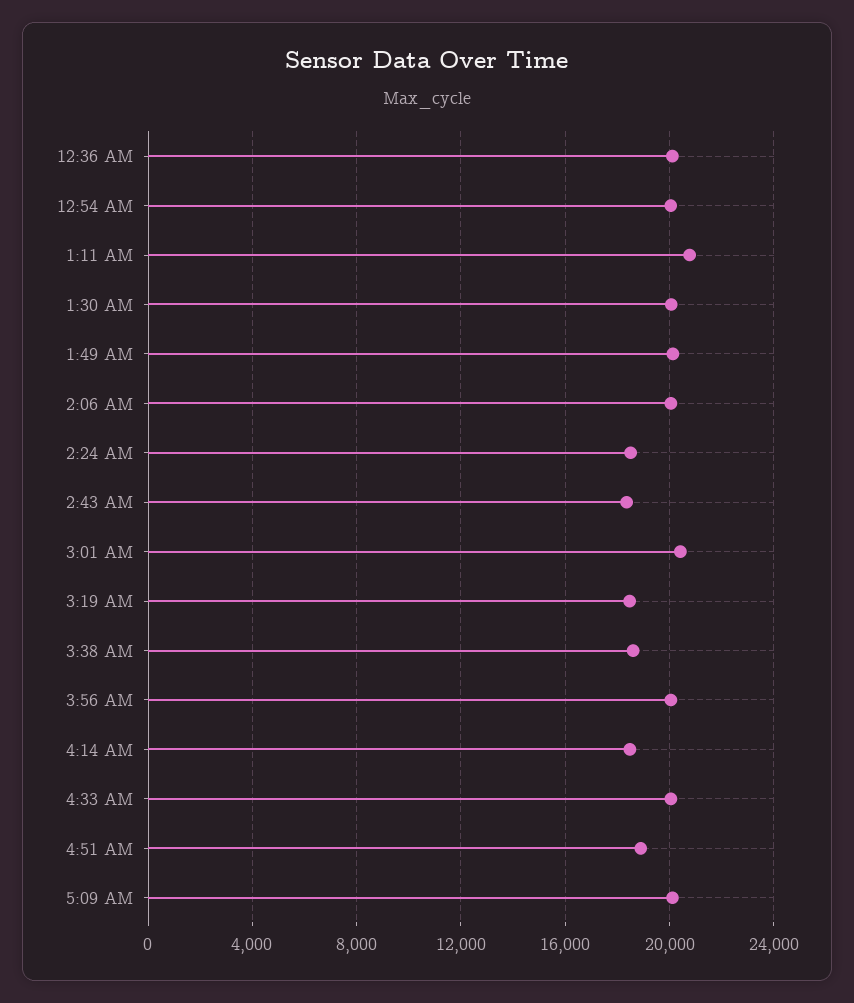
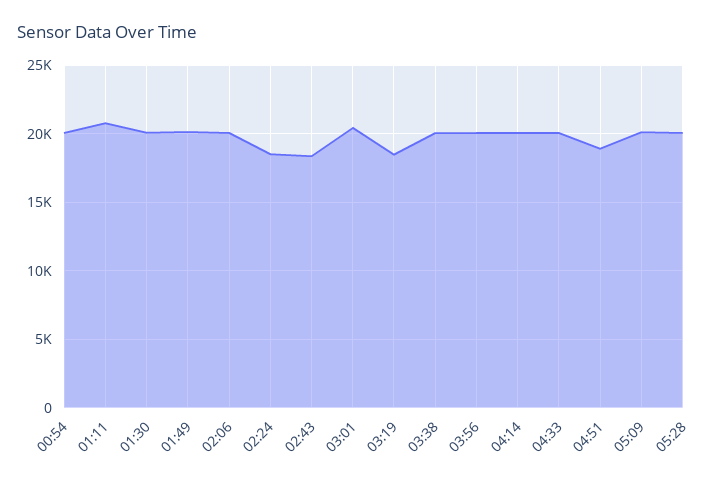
12:36 AM: 20000 -> none
3:38 AM: 18500 -> 20000
4:14 AM: 18500 -> 20000
05:28: none -> 20000

